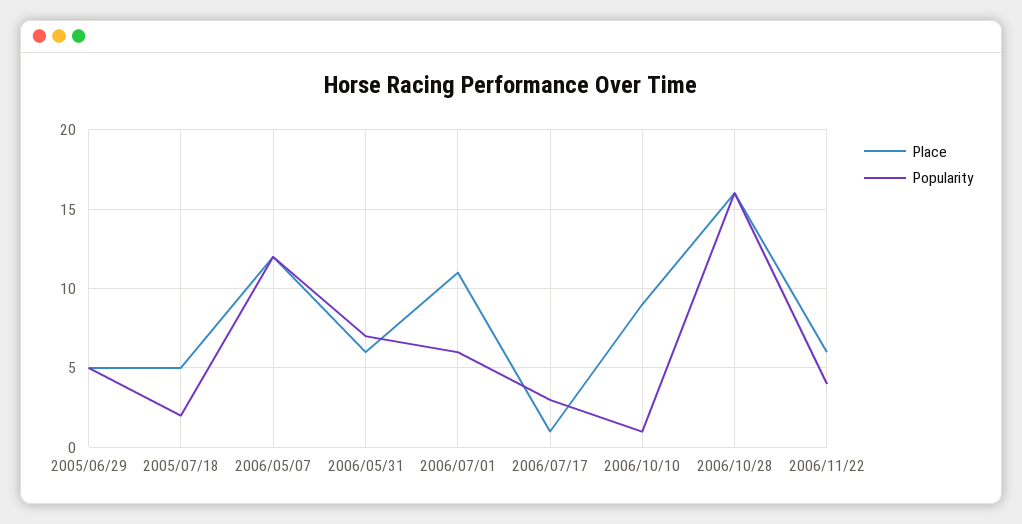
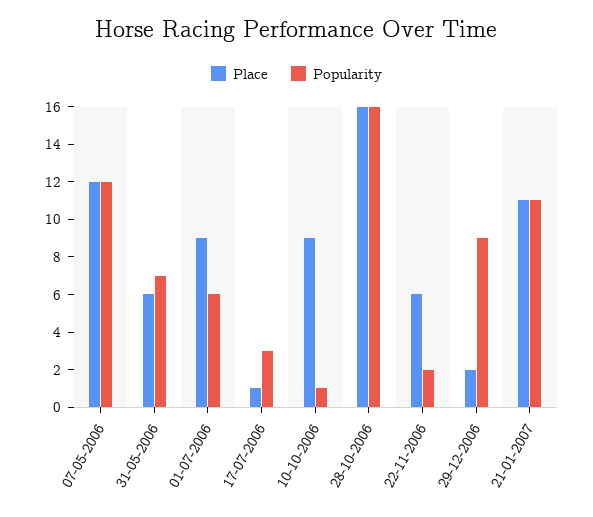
Place, 2005/06/29: 5 -> none
Popularity, 2005/06/29: 5 -> none
Place, 2005/07/18: 5 -> none
Popularity, 2005/07/18: 2 -> none
Place, 2006/07/01: 11 -> 9
Popularity, 2006/11/22: 4 -> 2
Place, 29-12-2006: none -> 2
Popularity, 29-12-2006: none -> 9
Place, 21-01-2007: none -> 11
Popularity, 21-01-2007: none -> 11

